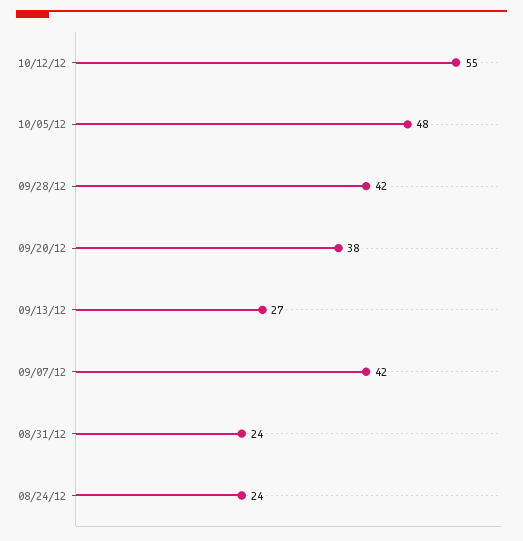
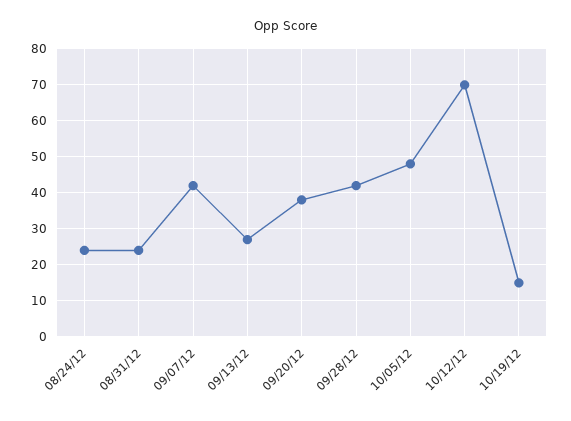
10/12/12: 55 -> 70
10/19/12: none -> 15

